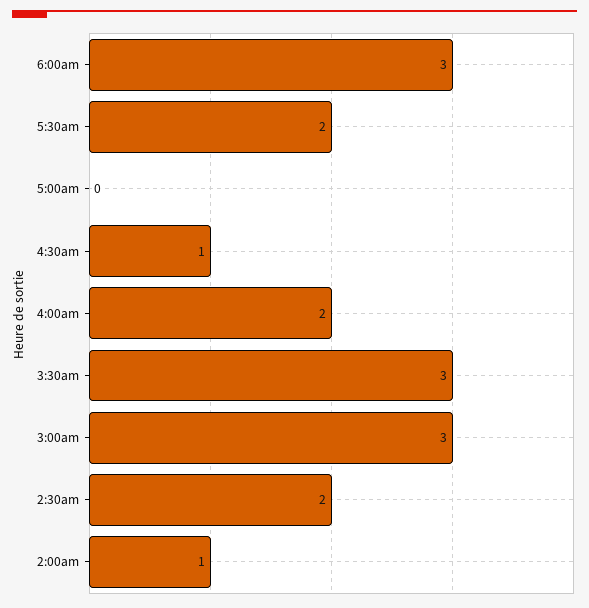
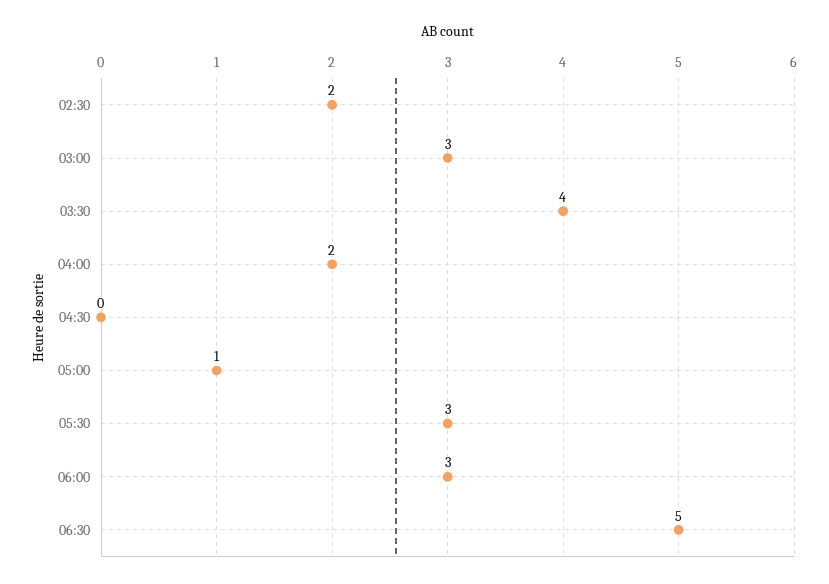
5:30am: 2 -> 3
5:00am: 0 -> 1
4:30am: 1 -> 0
3:30am: 3 -> 4
2:00am: 1 -> none
06:30: none -> 5

